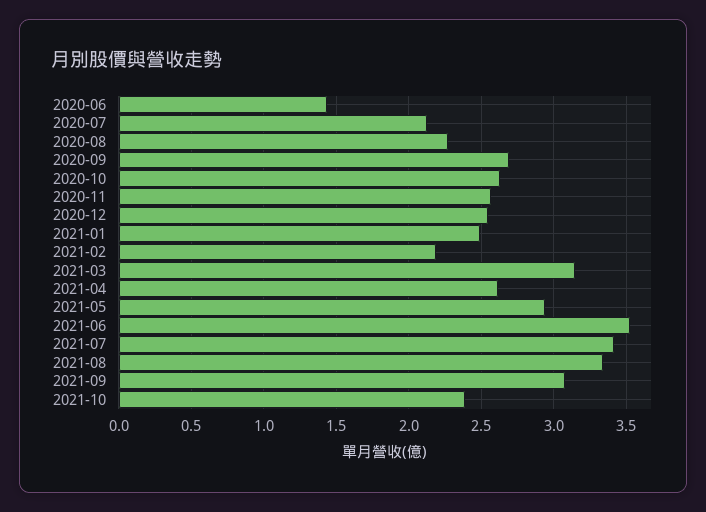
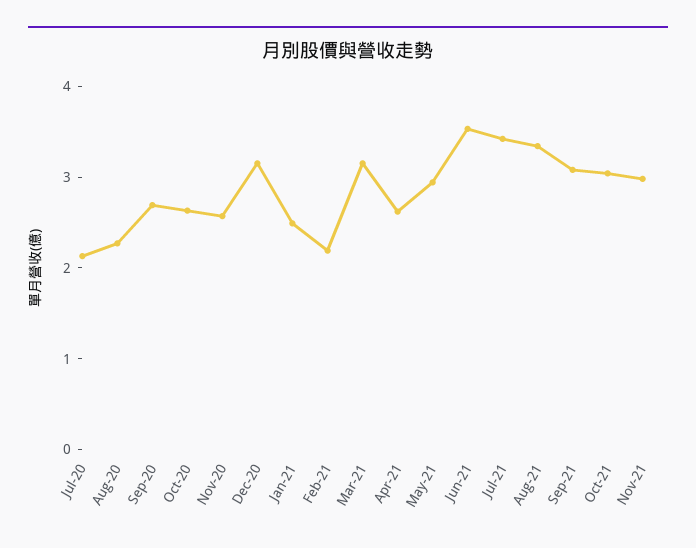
2020-06: 1.45 -> none
2020-12: 2.55 -> 3.2
2021-10: 2.4 -> 3
Nov-21: none -> 3

